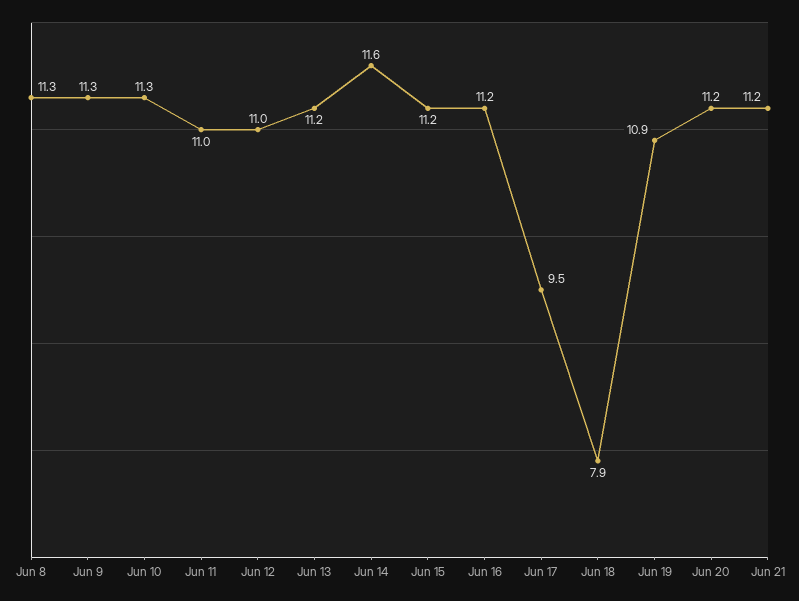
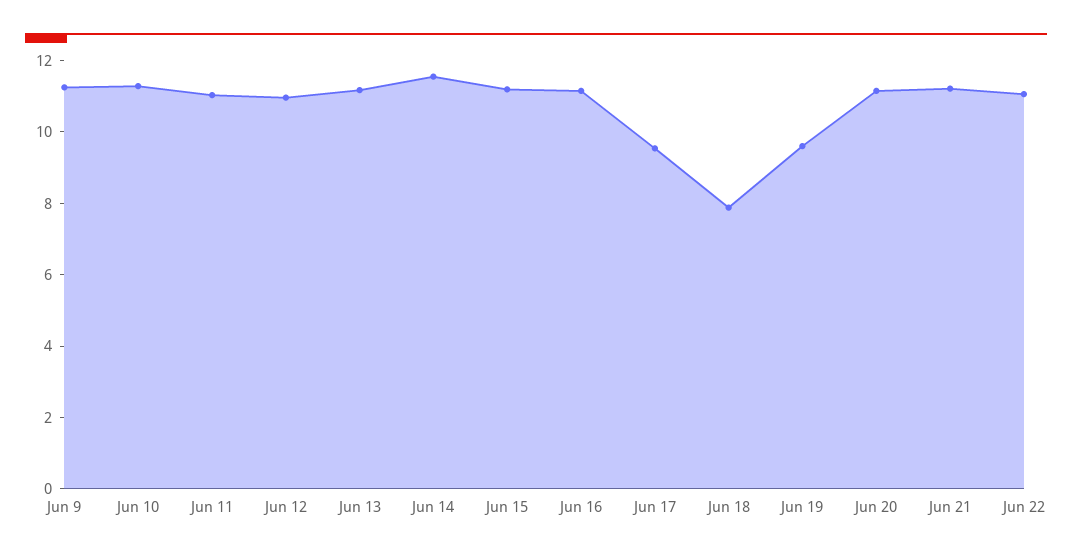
Jun 8: 11.3 -> none
Jun 19: 10.9 -> 9.5
Jun 22: none -> 11

